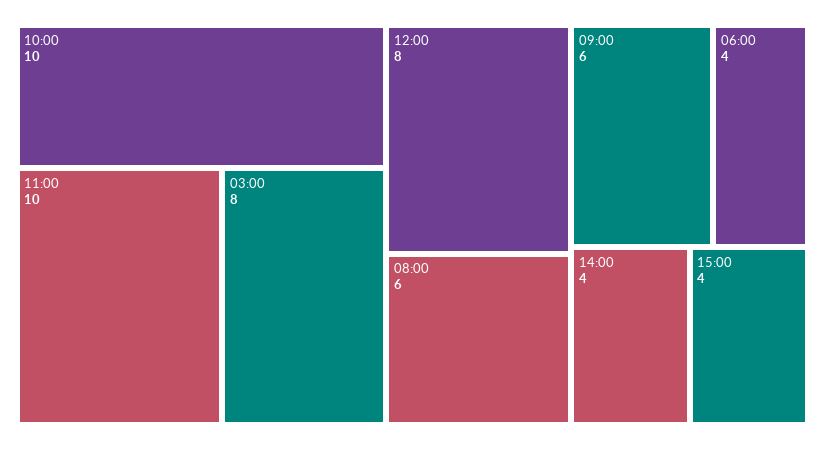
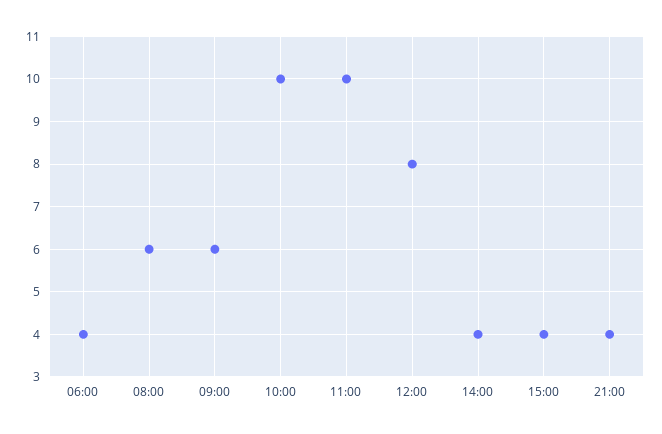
03:00: 8 -> none
21:00: none -> 4

